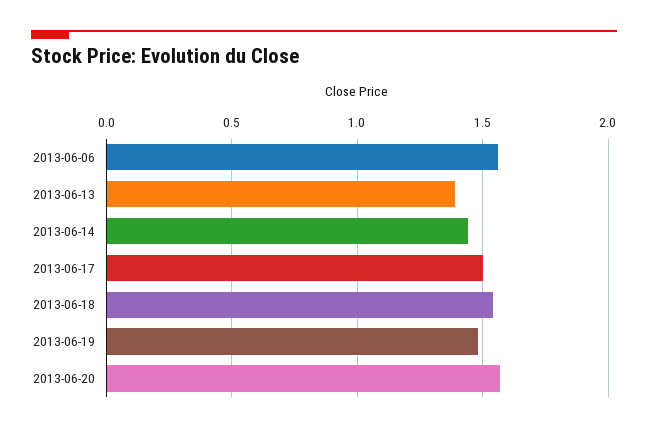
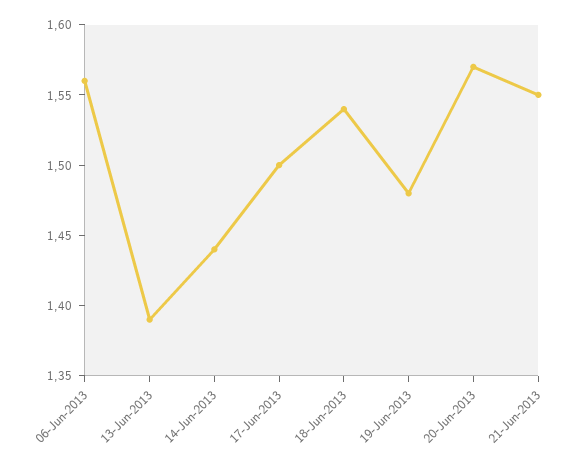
21-Jun-2013: none -> 1.55

